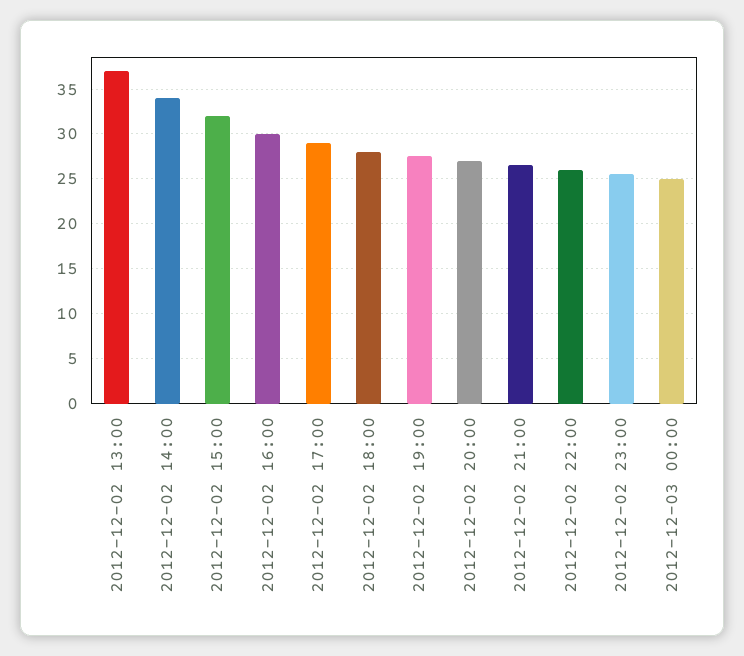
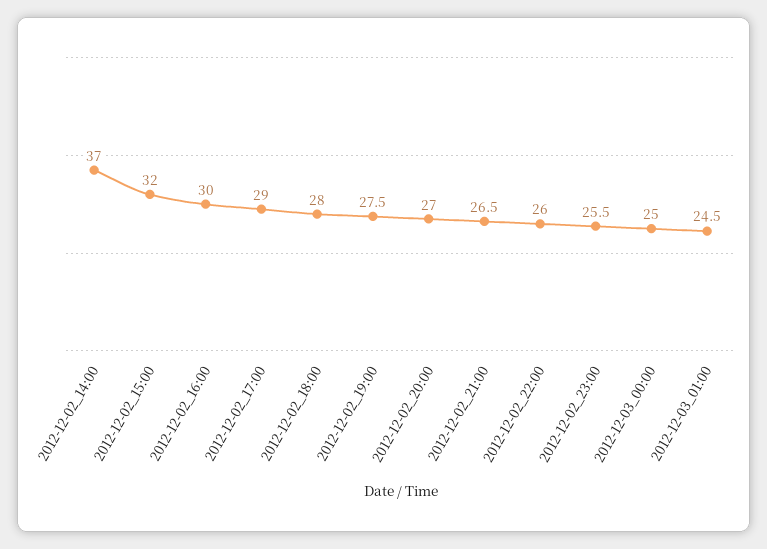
2012-12-02 13:00: 37 -> none
2012-12-02 14:00: 34 -> 37
2012-12-03_01:00: none -> 24.5

